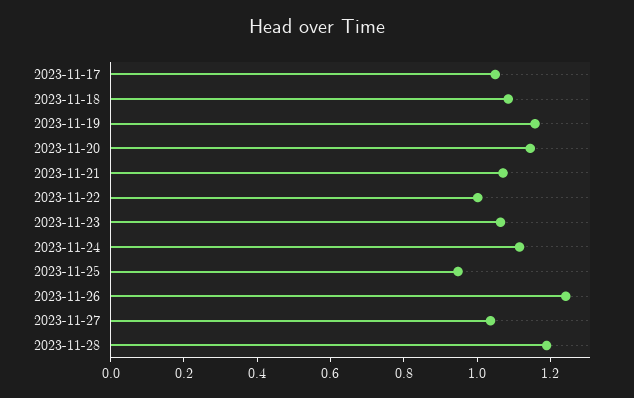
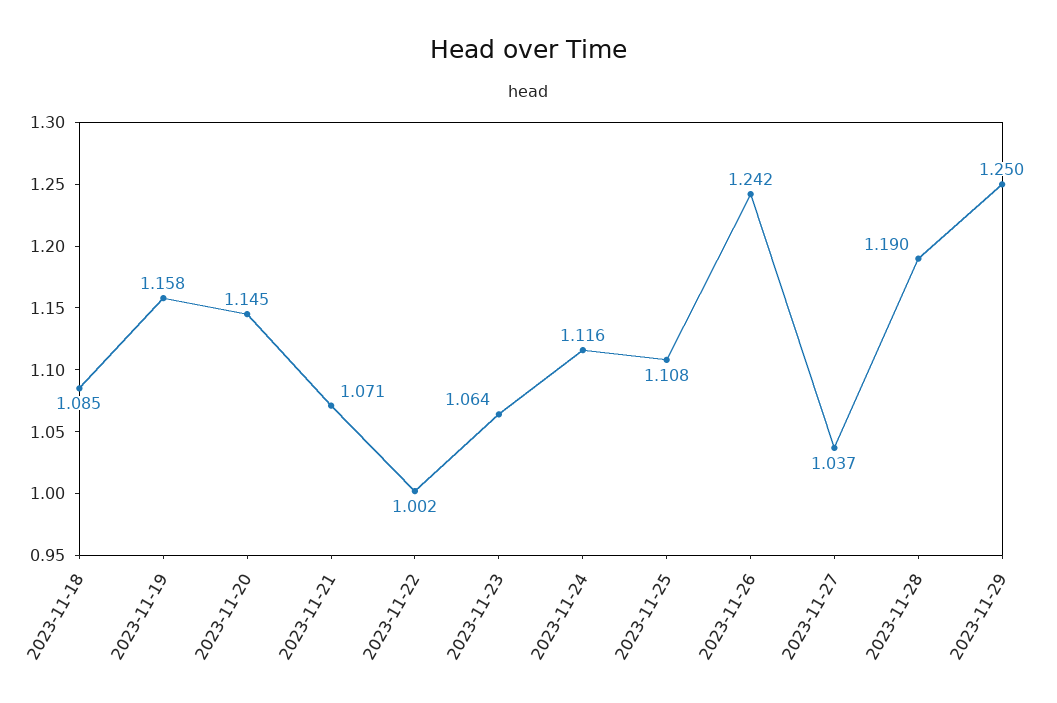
2023-11-17: 1.05 -> none
2023-11-25: 0.95 -> 1.108
2023-11-29: none -> 1.25

